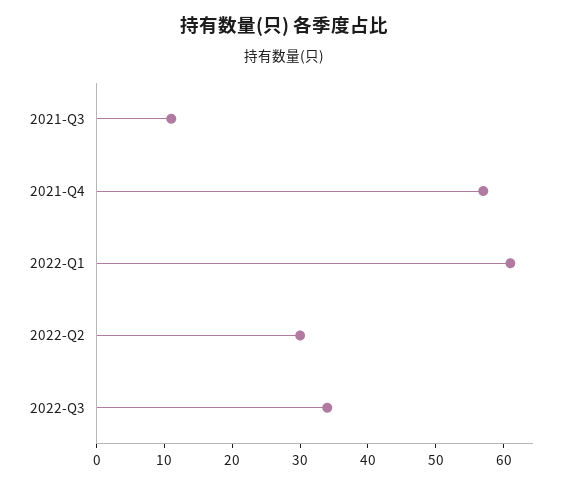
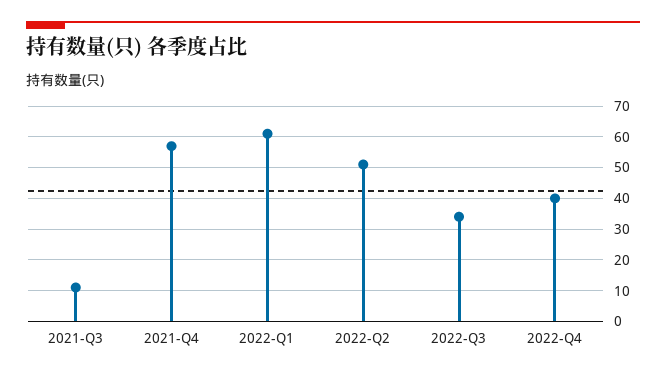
2022-Q2: 30 -> 50
2022-Q4: none -> 40

